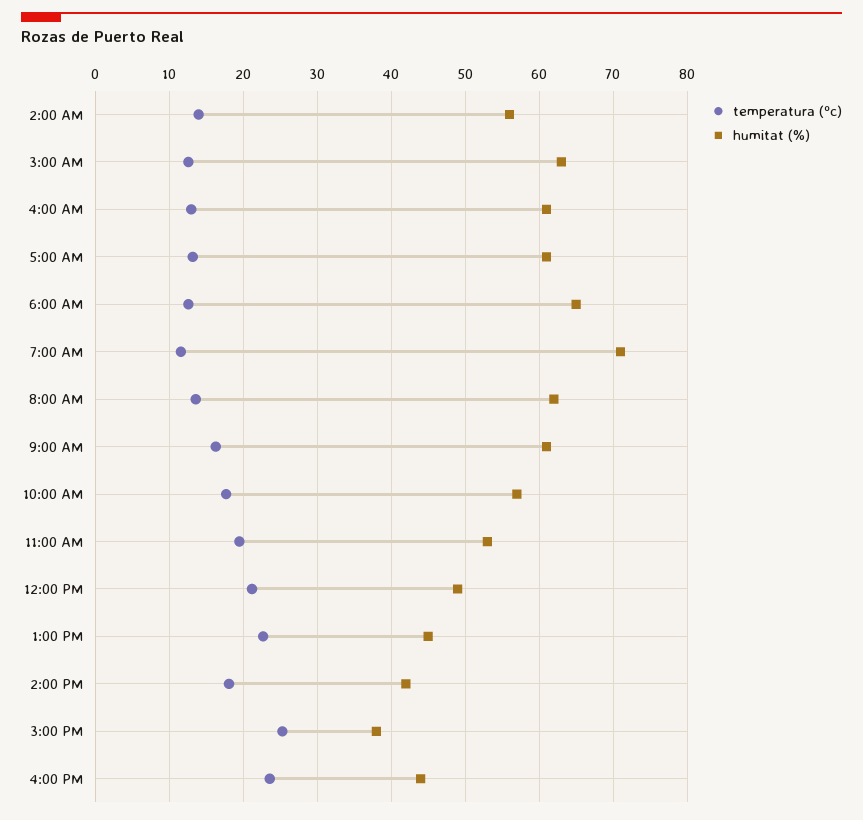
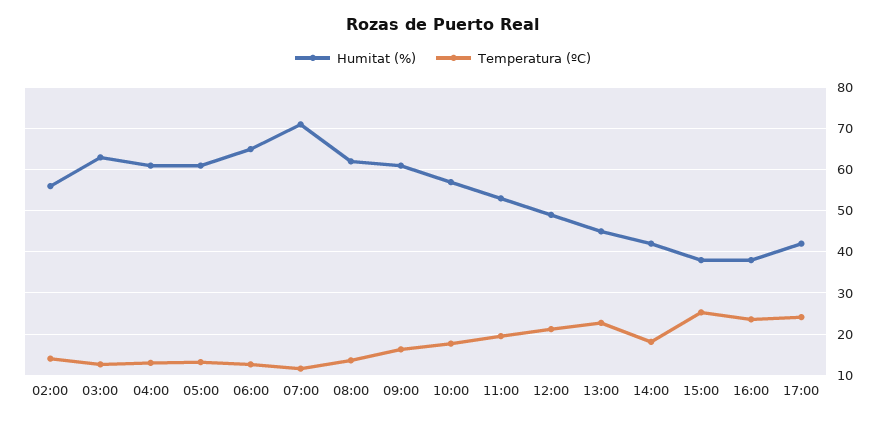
humitat (%), 4:00 PM: 44 -> 38
humitat (%), 17:00: none -> 42
temperatura (ºc), 17:00: none -> 24

